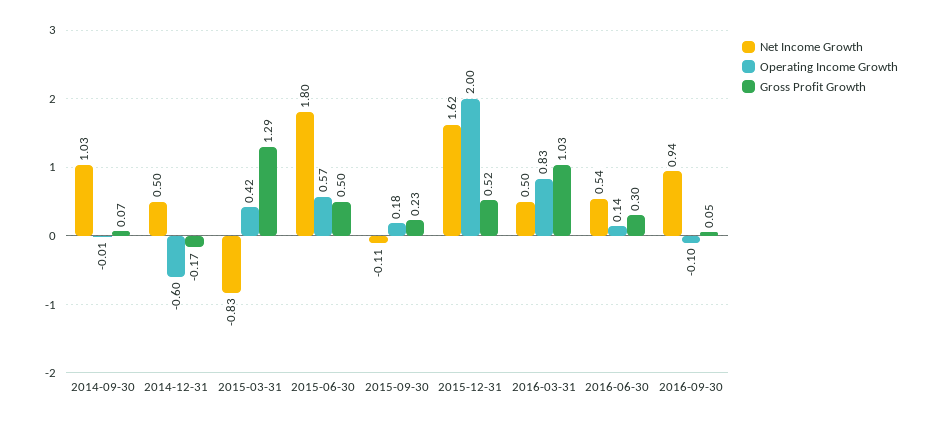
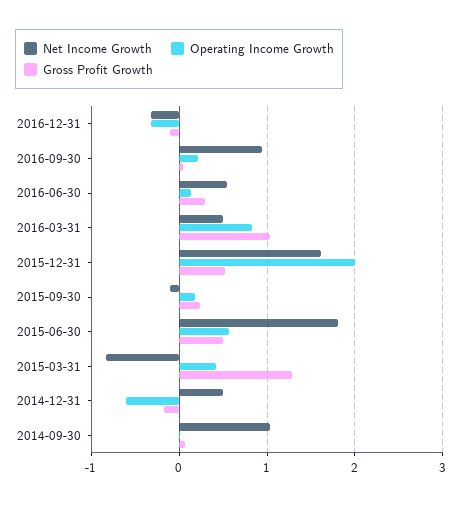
Operating Income Growth, 2016-09-30: -0.1 -> 0.2
Net Income Growth, 2016-12-31: none -> -0.3
Operating Income Growth, 2016-12-31: none -> -0.3
Gross Profit Growth, 2016-12-31: none -> -0.1

